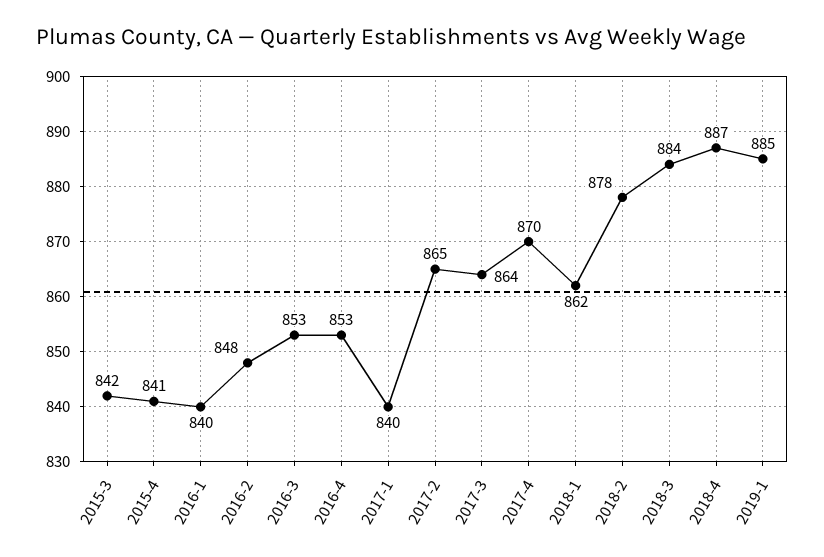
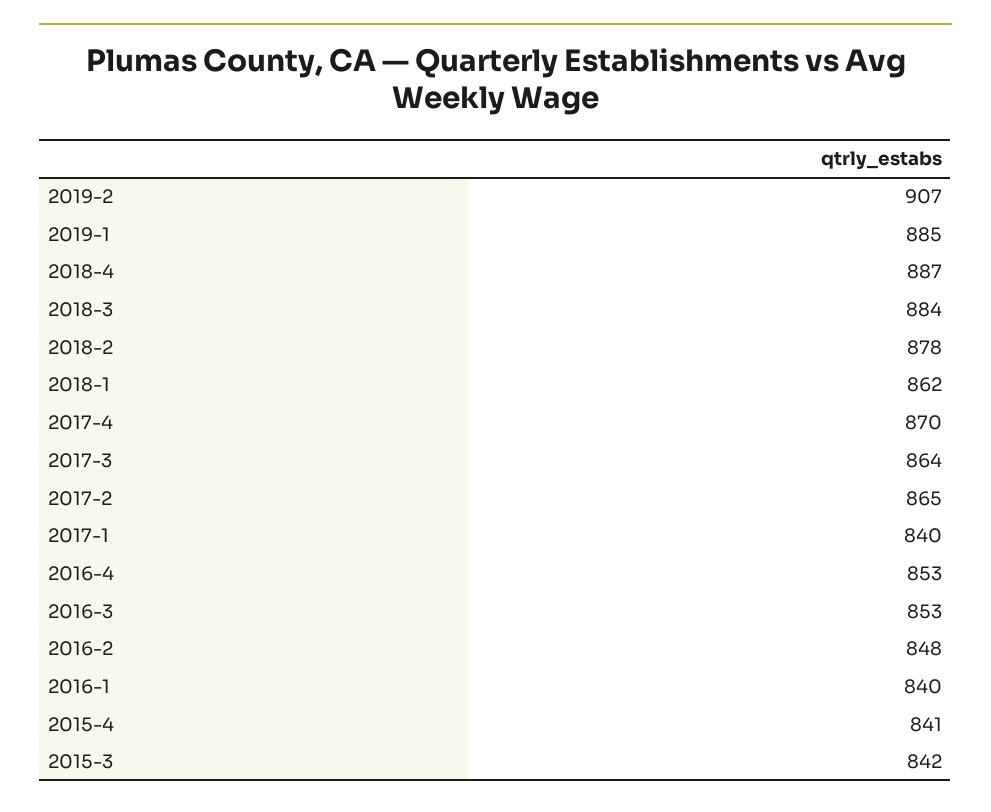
2019-2: none -> 907

